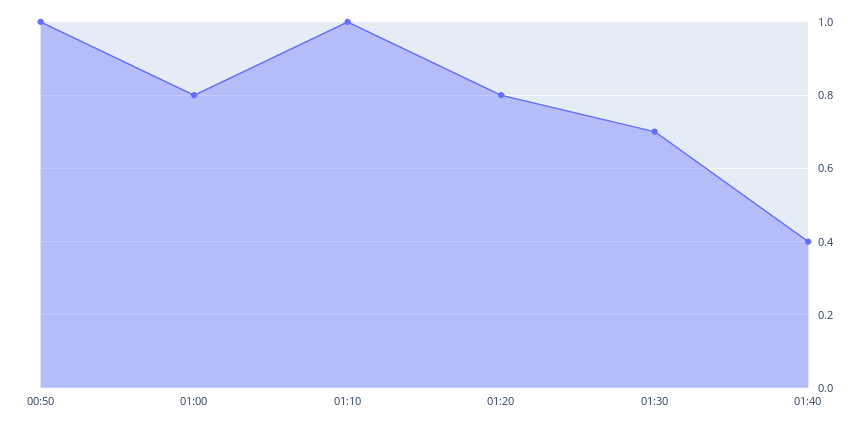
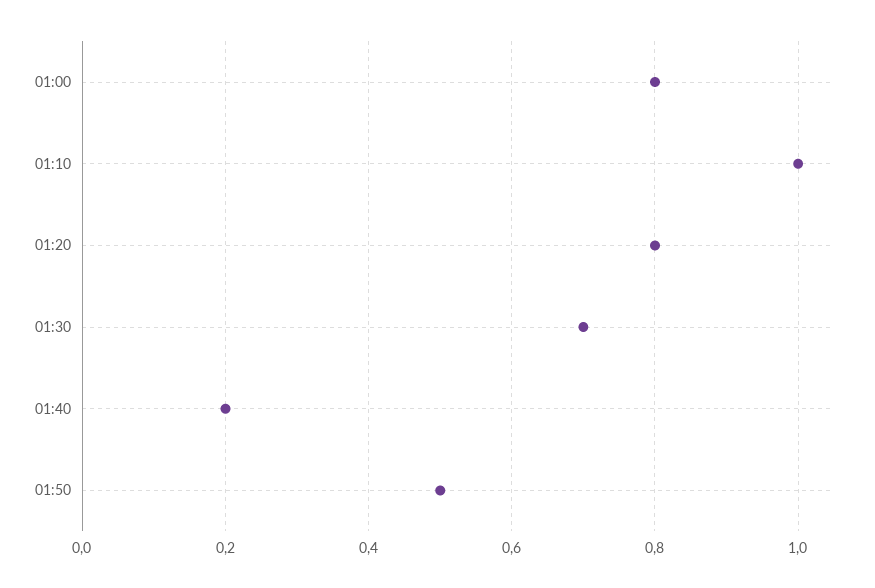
00:50: 1 -> none
01:40: 0.4 -> 0.2
01:50: none -> 0.5

